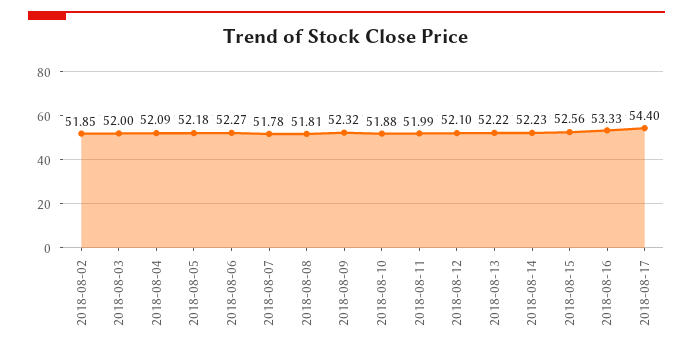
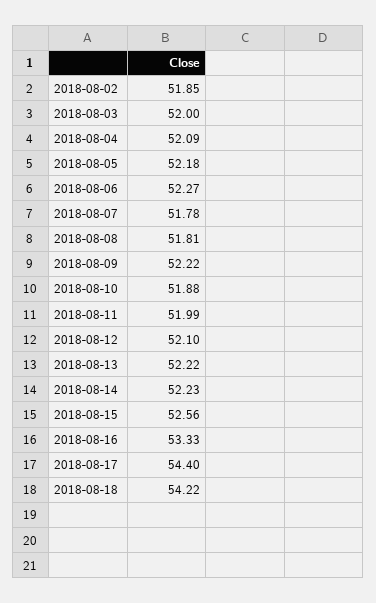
2018-08-09: 52.32 -> 52.22
2018-08-18: none -> 54.22

